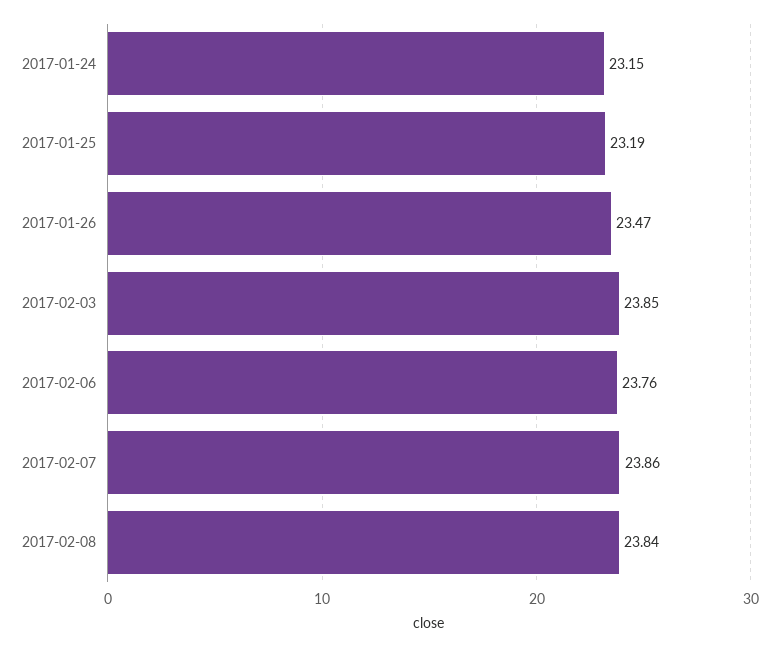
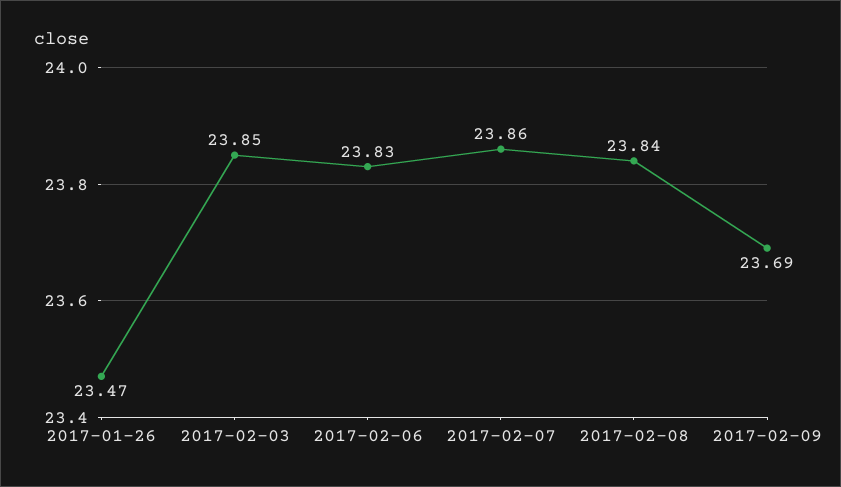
2017-01-24: 23.15 -> none
2017-01-25: 23.19 -> none
2017-02-06: 23.76 -> 23.83
2017-02-09: none -> 23.69

